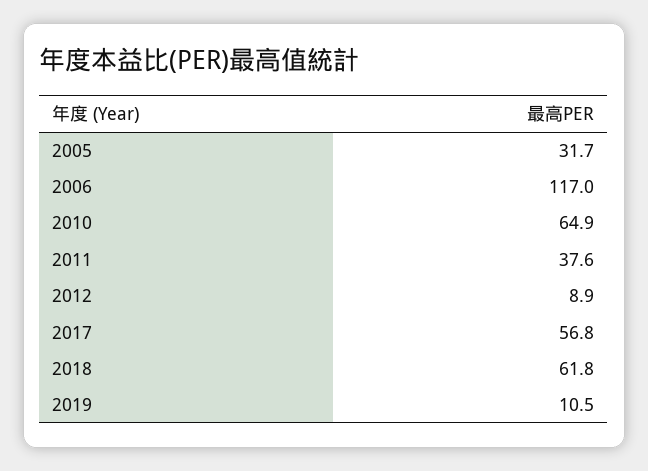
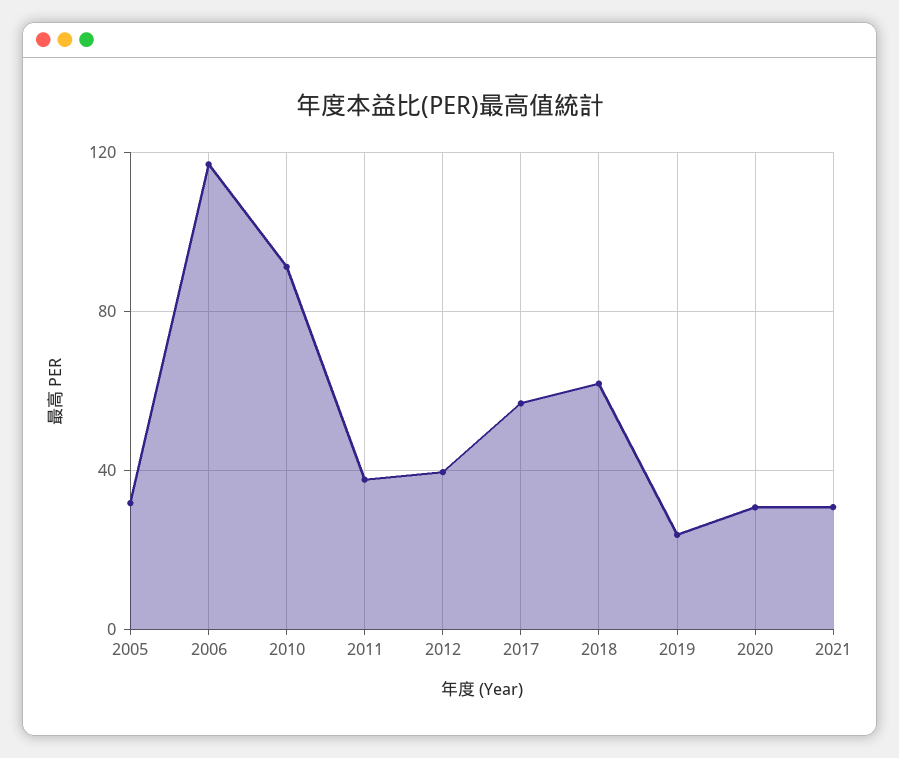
2010: 64.9 -> 90
2012: 8.9 -> 40
2019: 10.5 -> 25
2020: none -> 30
2021: none -> 30

